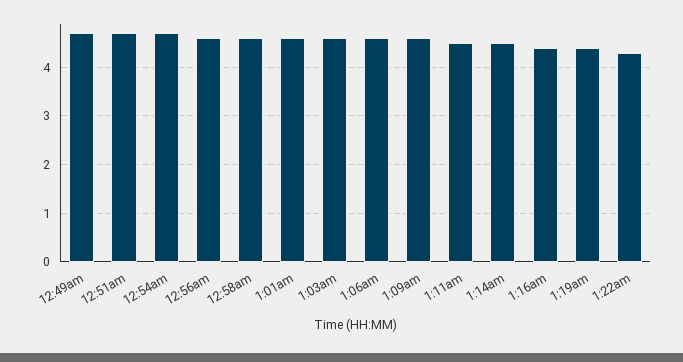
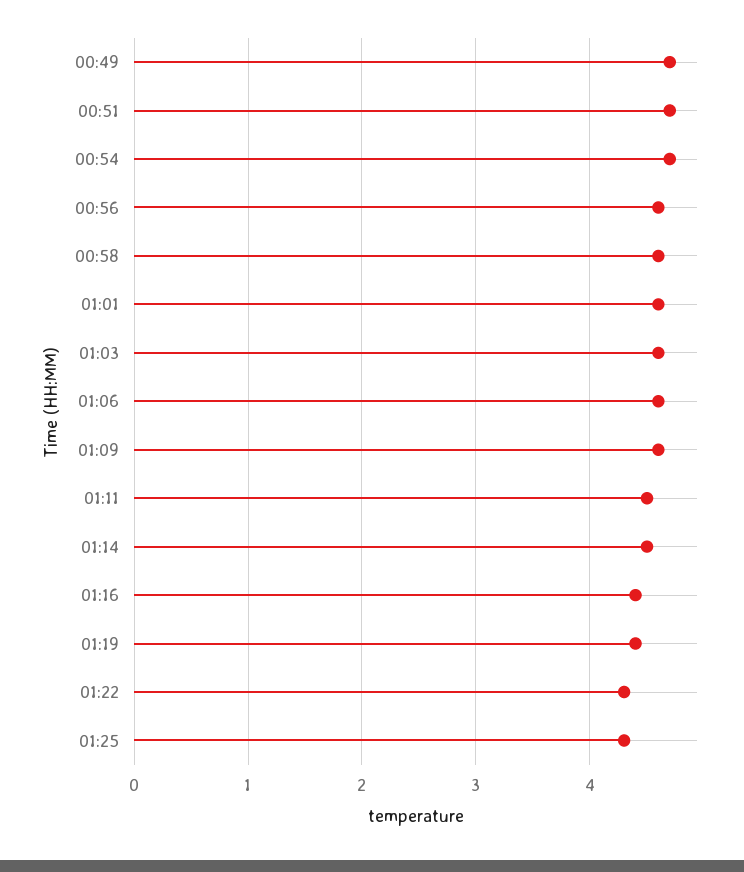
01:25: none -> 4.3

